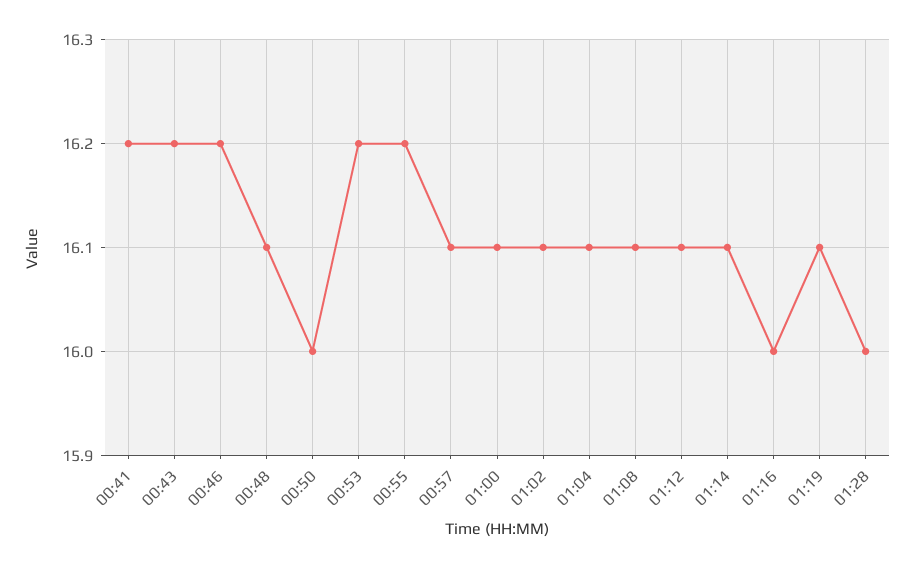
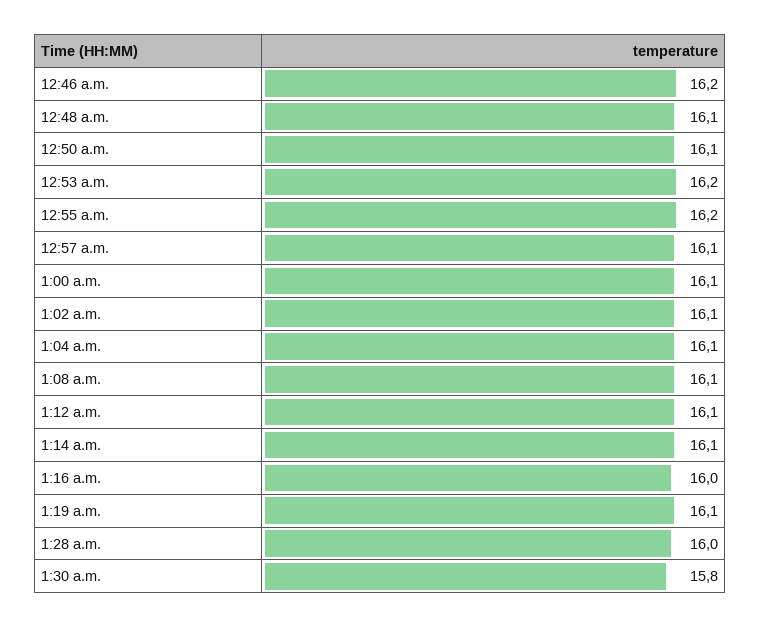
00:41: 16.2 -> none
00:43: 16.2 -> none
00:50: 16 -> 16.1
1:30 a.m.: none -> 15.8

